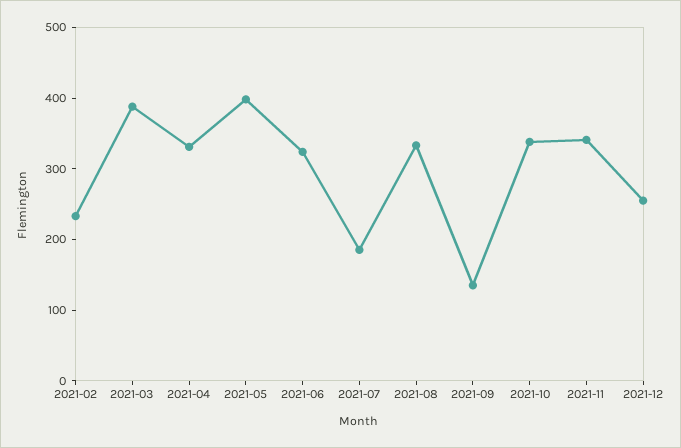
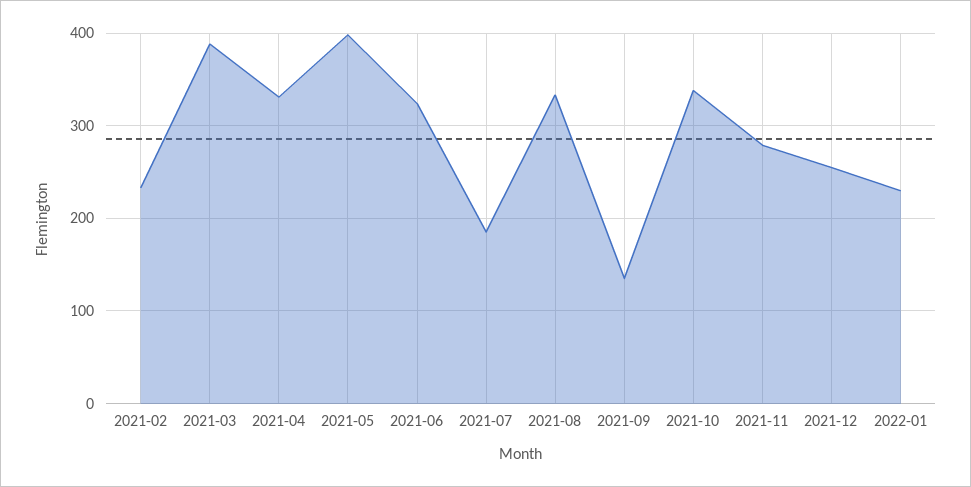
2021-11: 340 -> 280
2022-01: none -> 230

